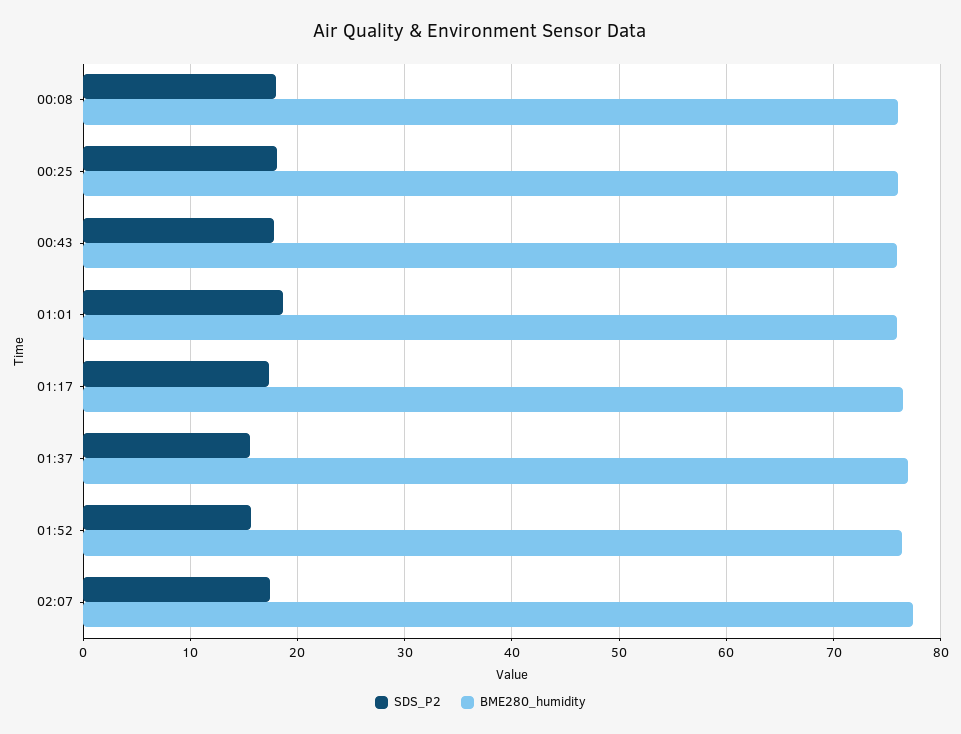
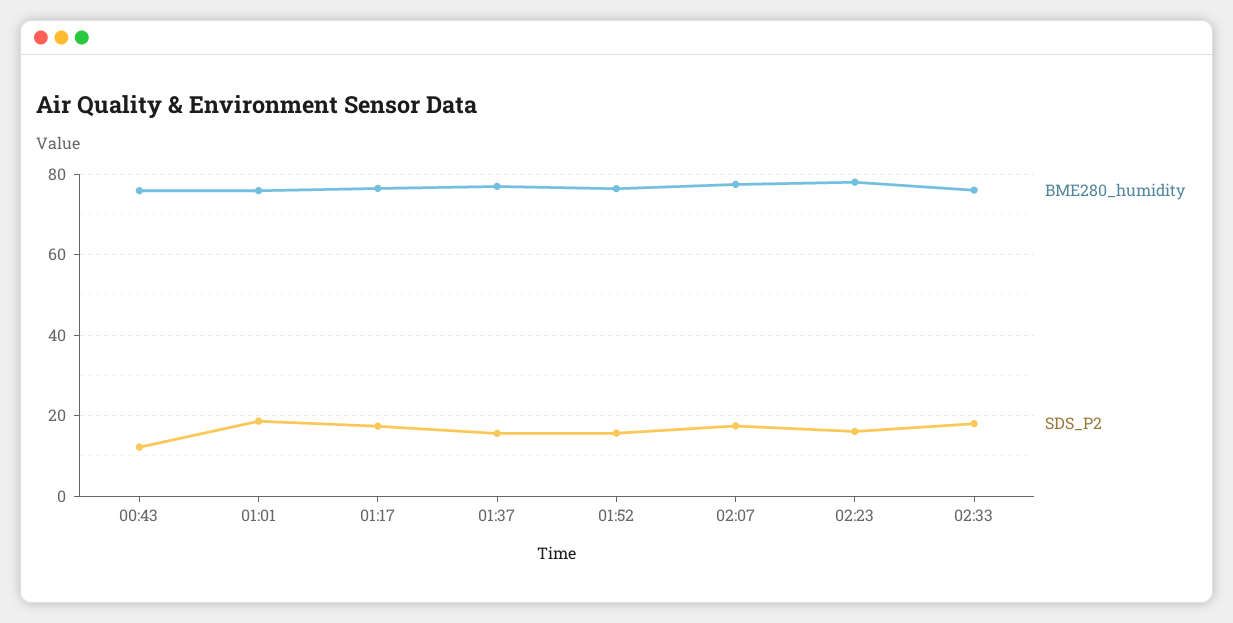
SDS_P2, 00:08: 18 -> none
BME280_humidity, 00:08: 76 -> none
SDS_P2, 00:25: 18 -> none
BME280_humidity, 00:25: 76 -> none
SDS_P2, 00:43: 18 -> 12
BME280_humidity, 02:23: none -> 78
SDS_P2, 02:23: none -> 16
BME280_humidity, 02:33: none -> 76
SDS_P2, 02:33: none -> 18

